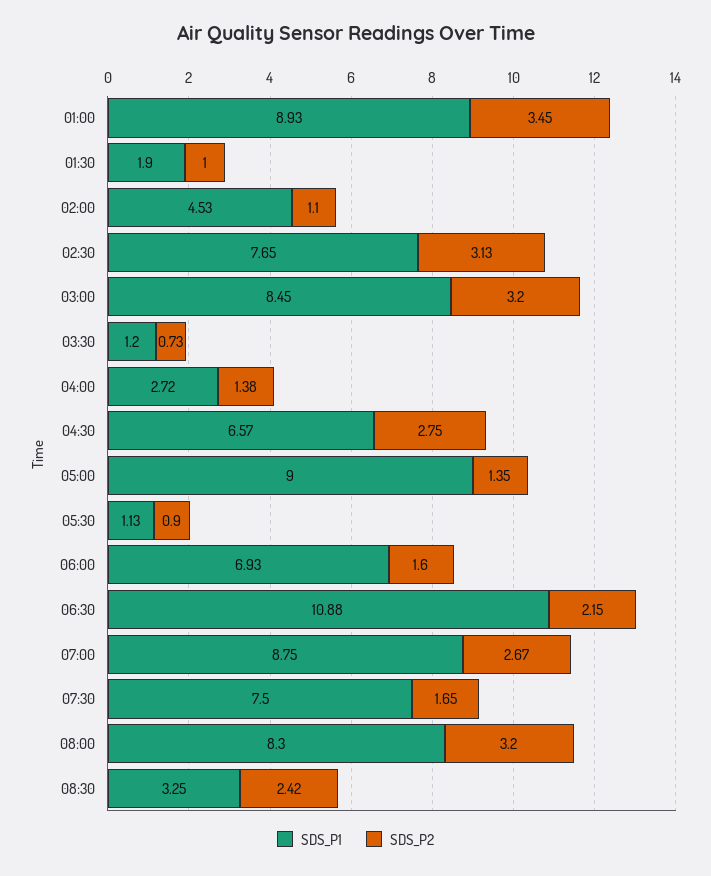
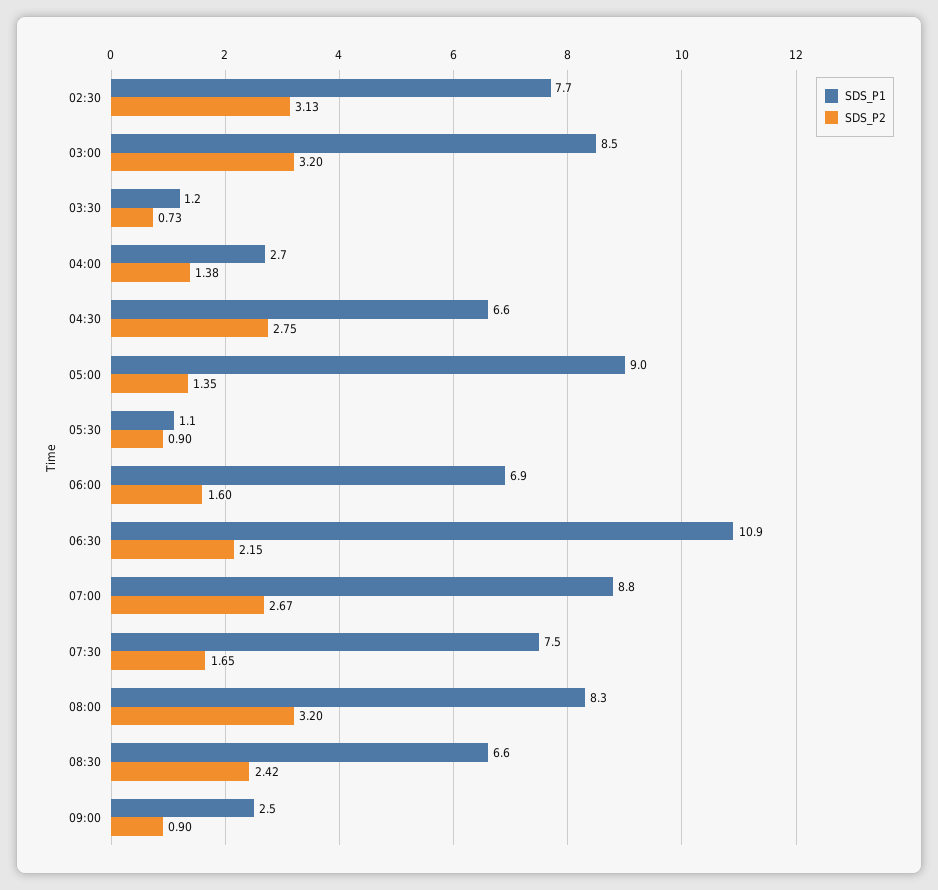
SDS_P1, 01:00: 8.93 -> none
SDS_P2, 01:00: 3.45 -> none
SDS_P1, 01:30: 1.9 -> none
SDS_P2, 01:30: 1 -> none
SDS_P1, 02:00: 4.53 -> none
SDS_P2, 02:00: 1.1 -> none
SDS_P1, 08:30: 3.25 -> 6.6
SDS_P1, 09:00: none -> 2.5
SDS_P2, 09:00: none -> 0.9

